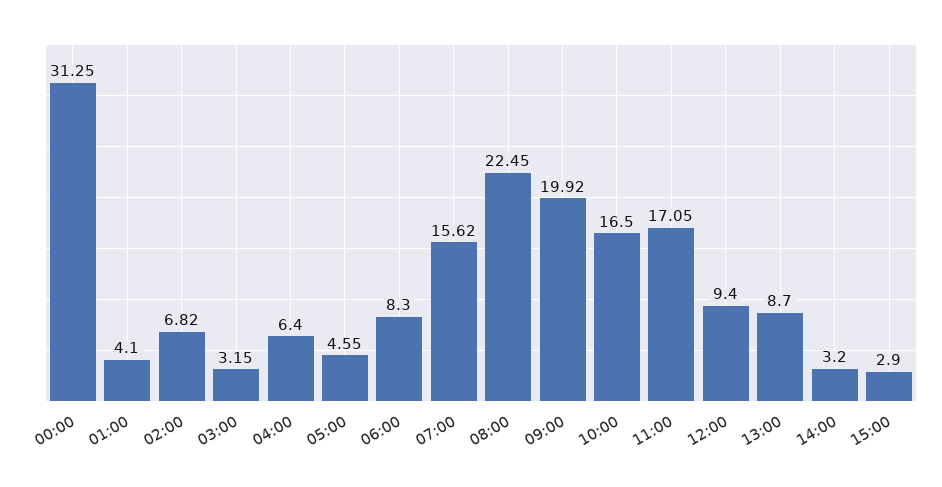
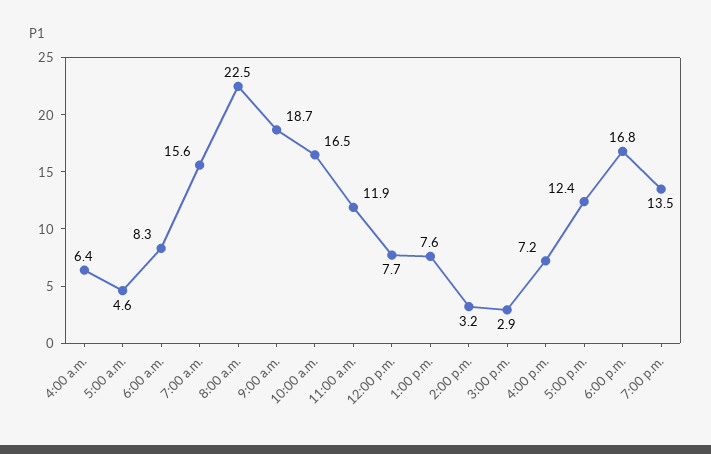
00:00: 31.25 -> none
01:00: 4.1 -> none
02:00: 6.82 -> none
03:00: 3.15 -> none
09:00: 19.92 -> 18.7
11:00: 17.05 -> 11.9
12:00: 9.4 -> 7.7
13:00: 8.7 -> 7.6
4:00 p.m.: none -> 7.2
5:00 p.m.: none -> 12.4
6:00 p.m.: none -> 16.8
7:00 p.m.: none -> 13.5

